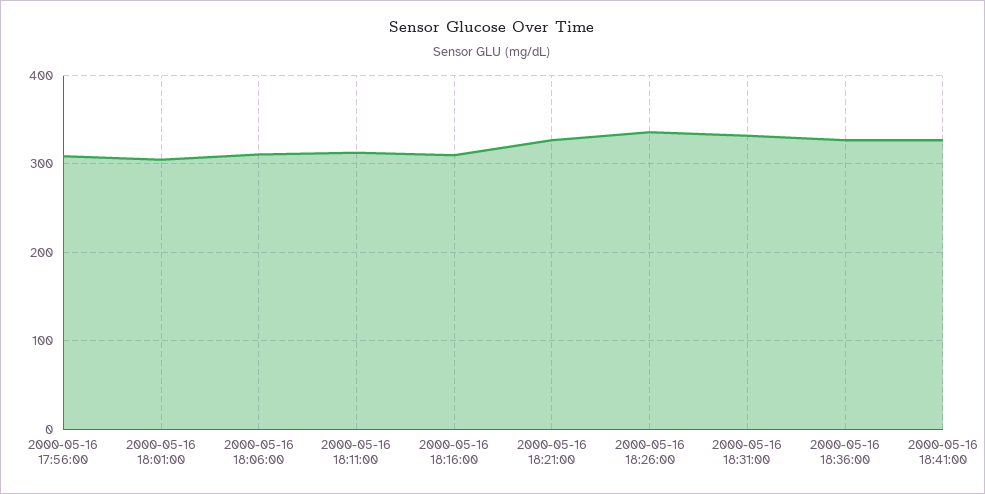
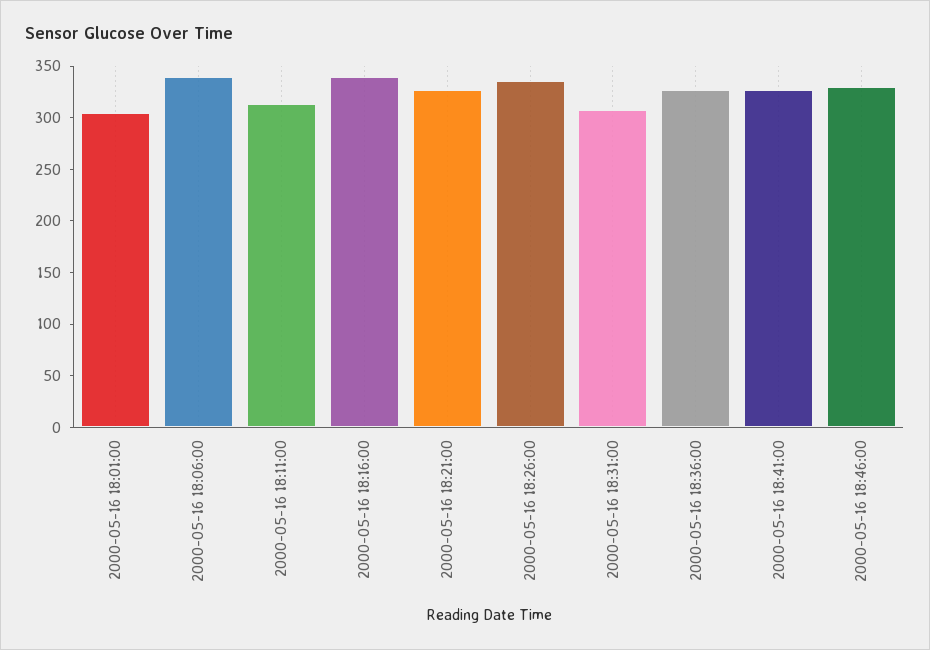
2000-05-16 17:56:00: 310 -> none
2000-05-16 18:06:00: 310 -> 340
2000-05-16 18:16:00: 310 -> 340
2000-05-16 18:31:00: 330 -> 310
2000-05-16 18:46:00: none -> 330

